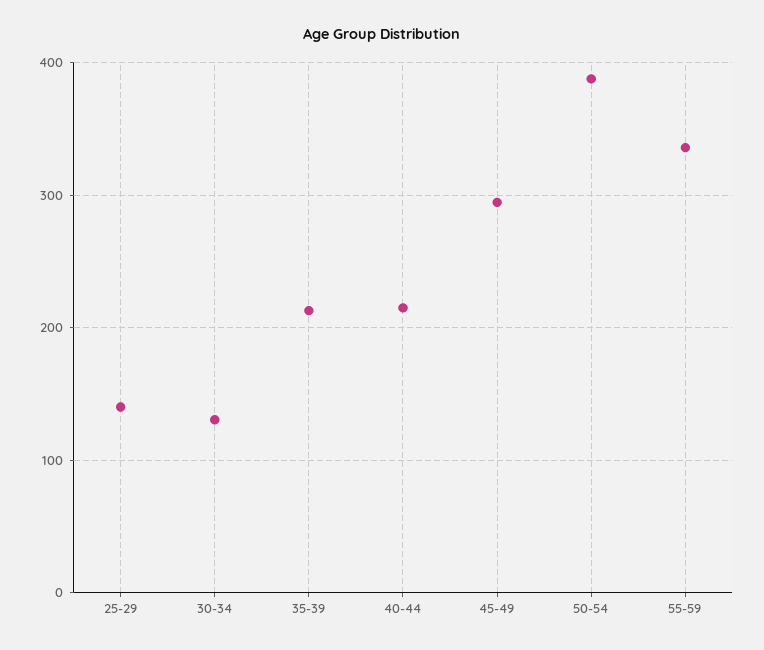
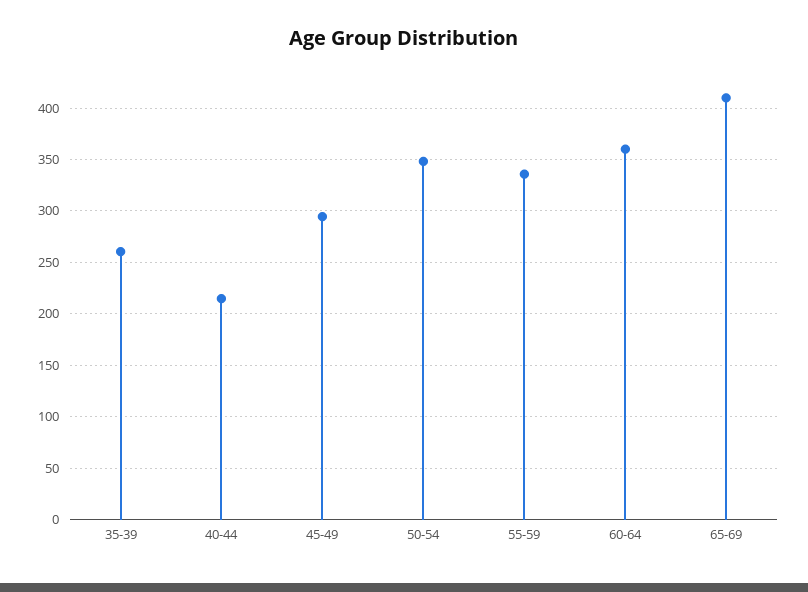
25-29: 140 -> none
30-34: 130 -> none
35-39: 210 -> 260
50-54: 390 -> 350
60-64: none -> 360
65-69: none -> 410

